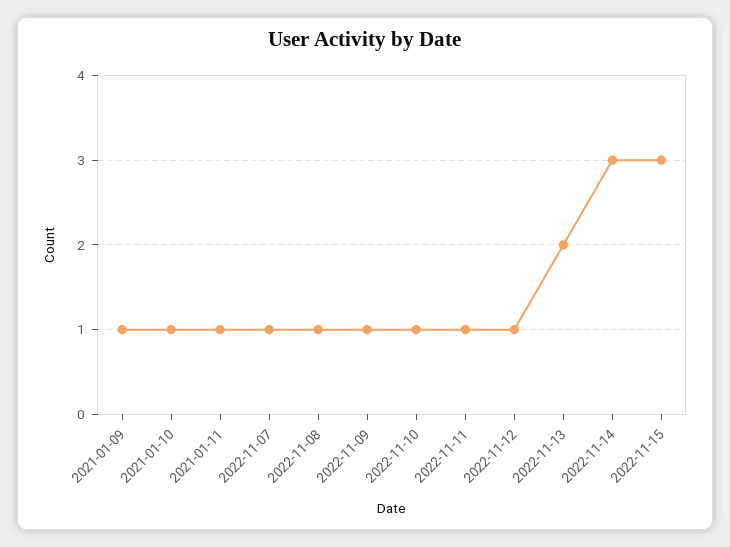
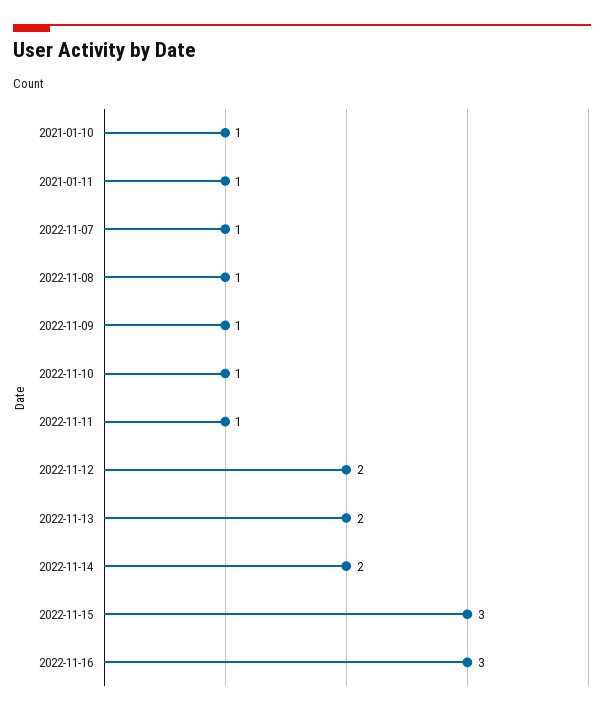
2021-01-09: 1 -> none
2022-11-12: 1 -> 2
2022-11-14: 3 -> 2
2022-11-16: none -> 3

